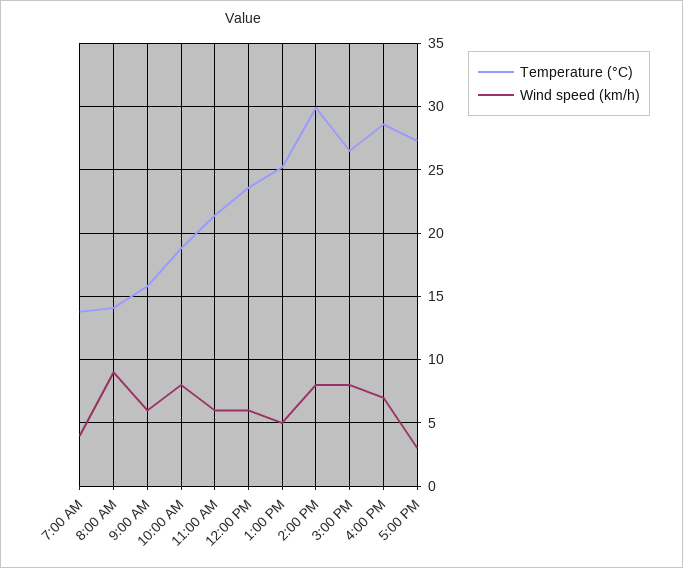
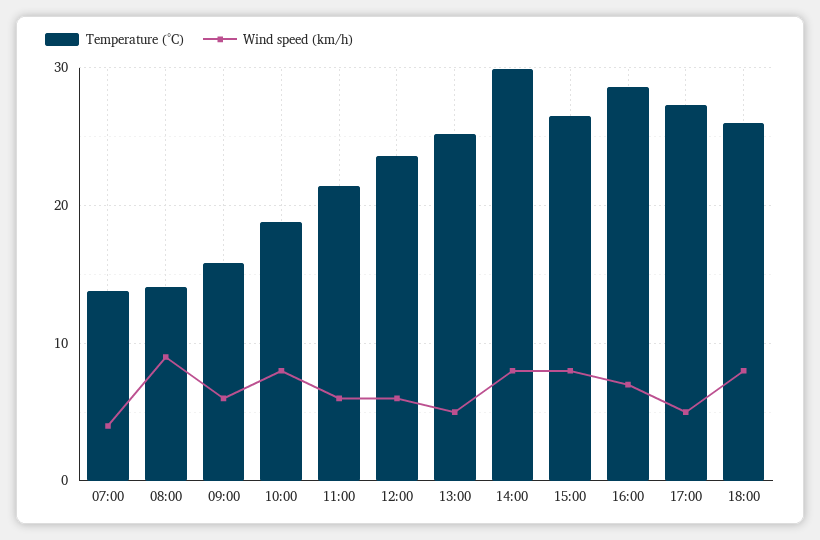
Wind speed (km/h), 5:00 PM: 3 -> 5
Temperature (°C), 18:00: none -> 26
Wind speed (km/h), 18:00: none -> 8

